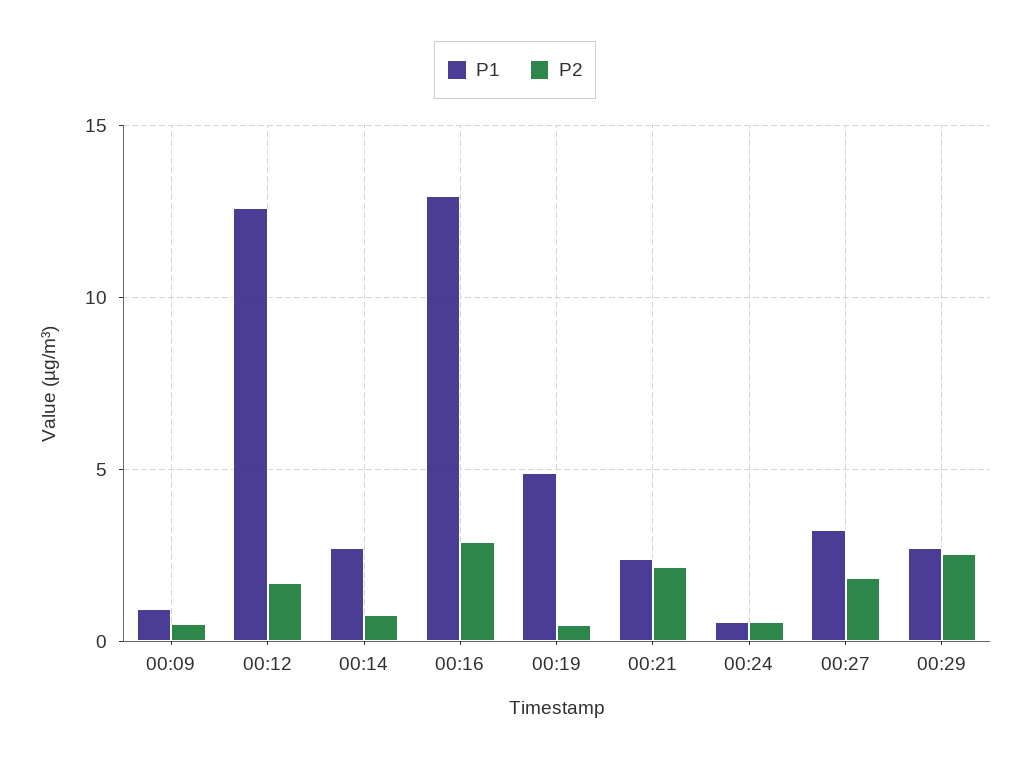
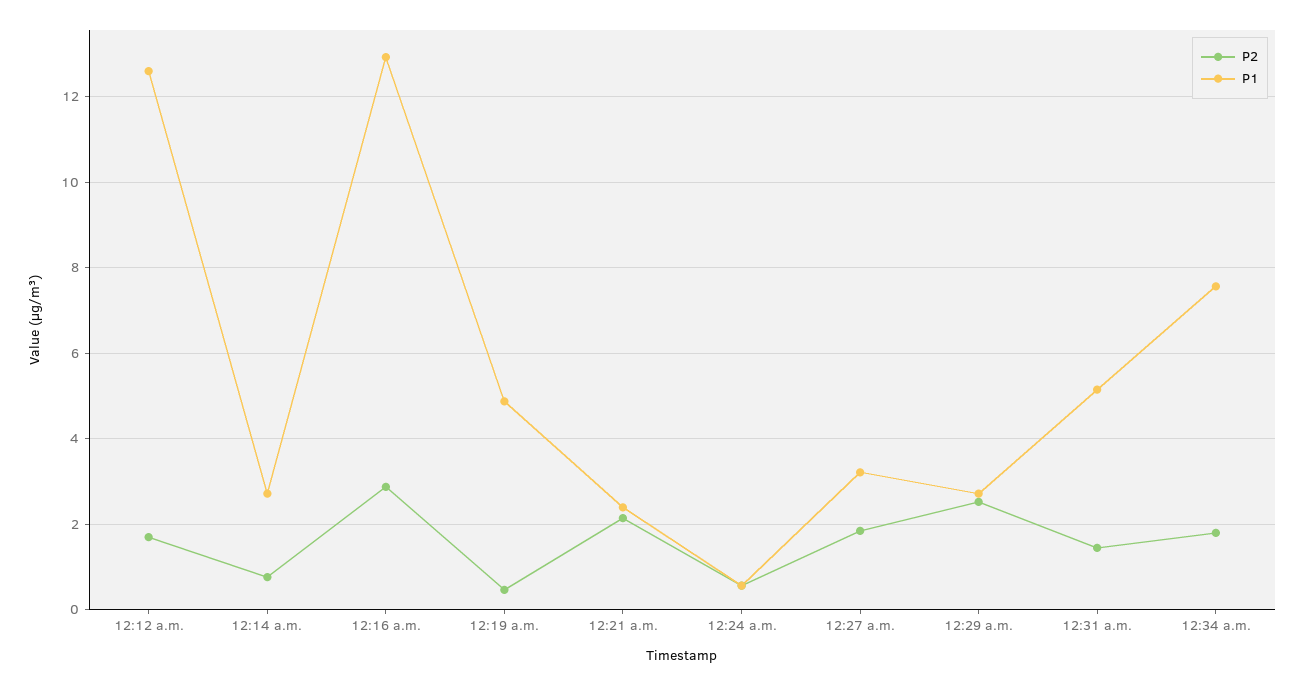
P1, 00:09: 1 -> none
P2, 00:09: 0.5 -> none
P2, 12:31 a.m.: none -> 1.4
P1, 12:31 a.m.: none -> 5.2
P2, 12:34 a.m.: none -> 1.8
P1, 12:34 a.m.: none -> 7.6

